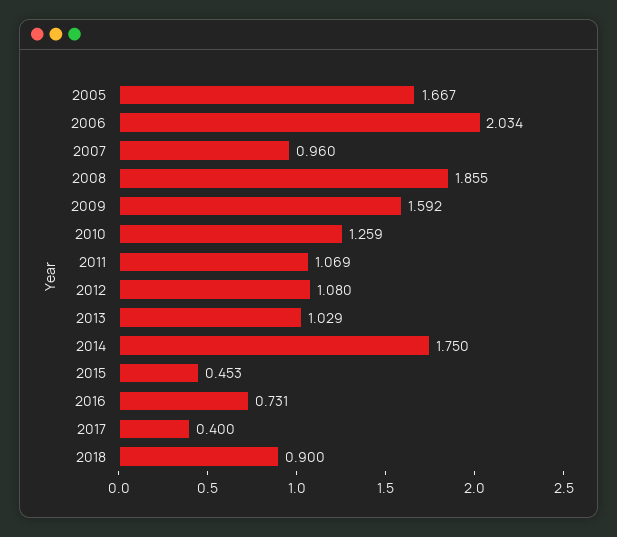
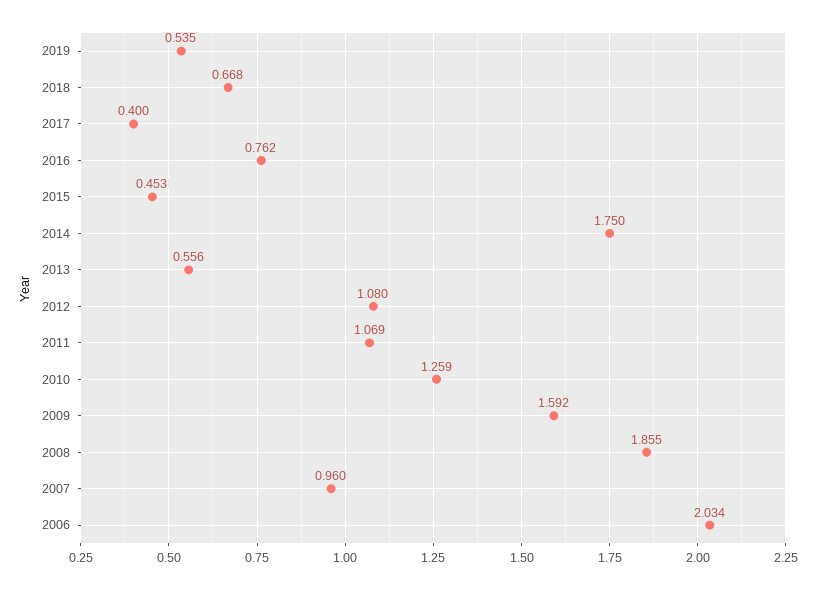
2005: 1.667 -> none
2013: 1.029 -> 0.556
2016: 0.731 -> 0.762
2018: 0.9 -> 0.668
2019: none -> 0.535

